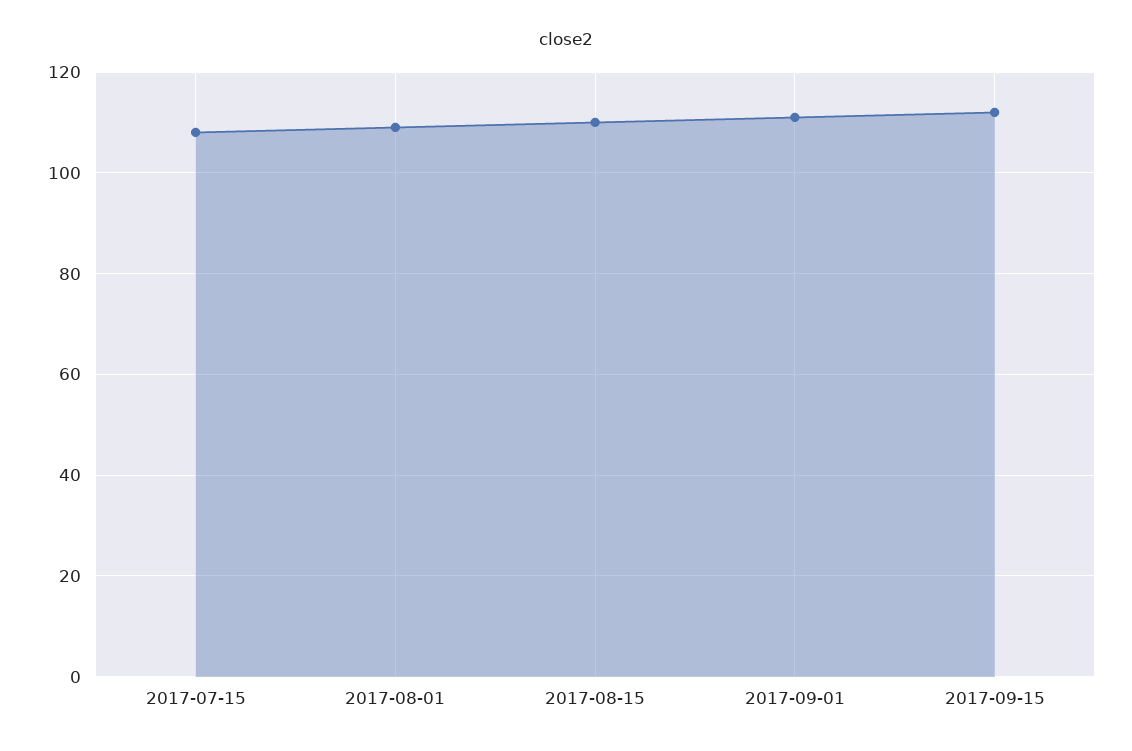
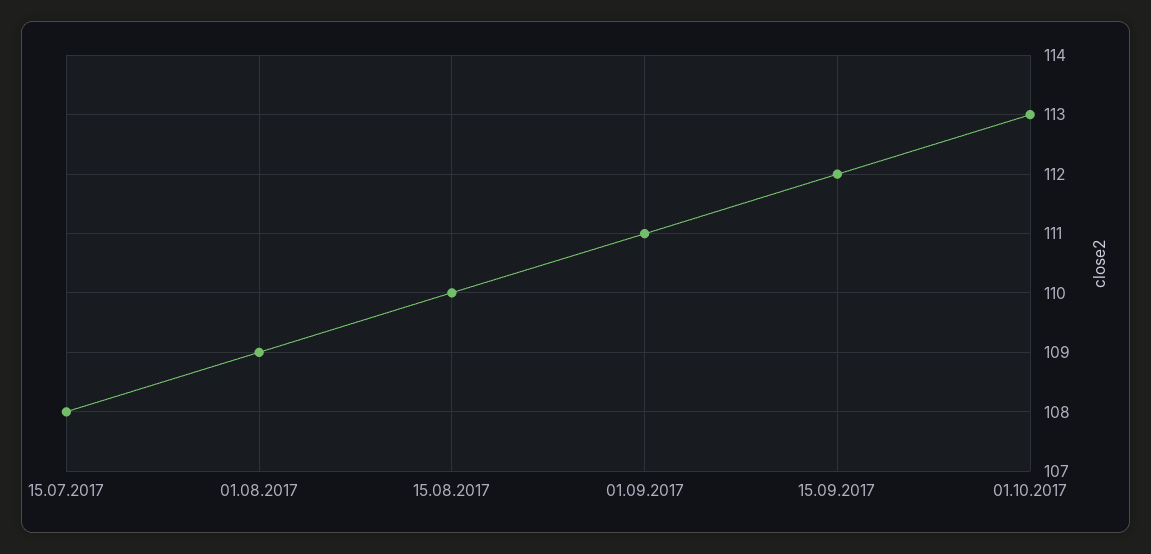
01.10.2017: none -> 113

